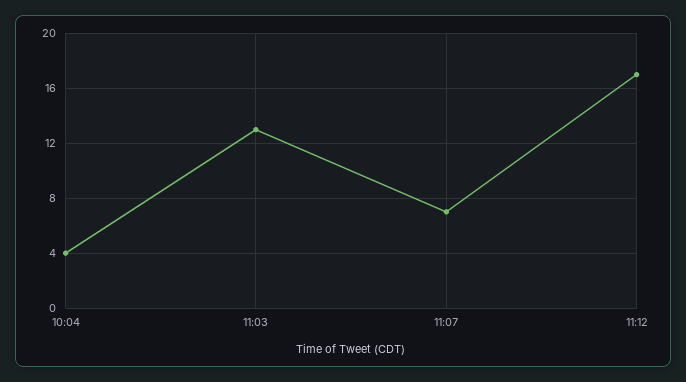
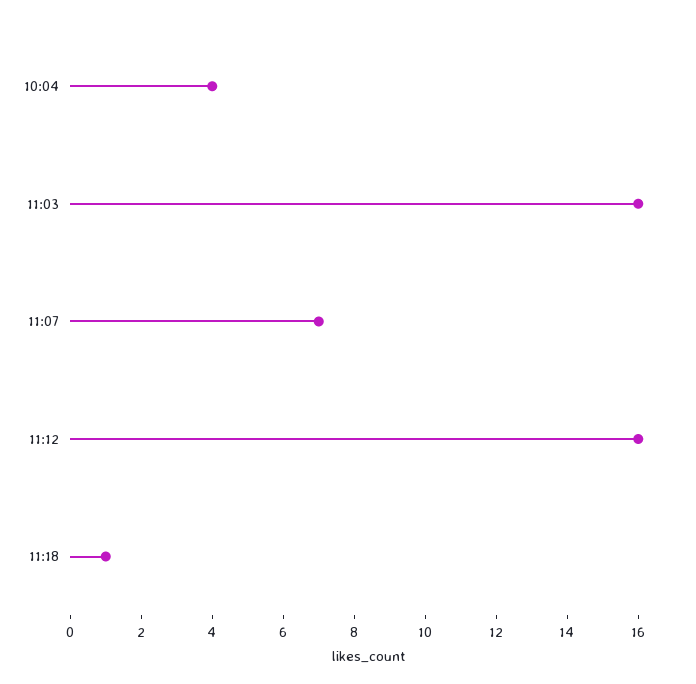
11:03: 13 -> 16
11:12: 17 -> 16
11:18: none -> 1

